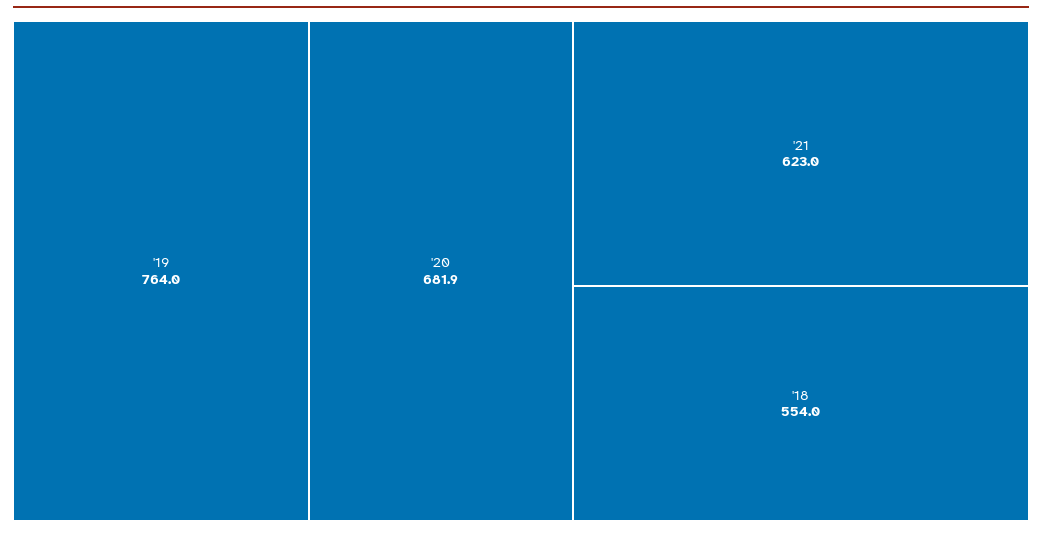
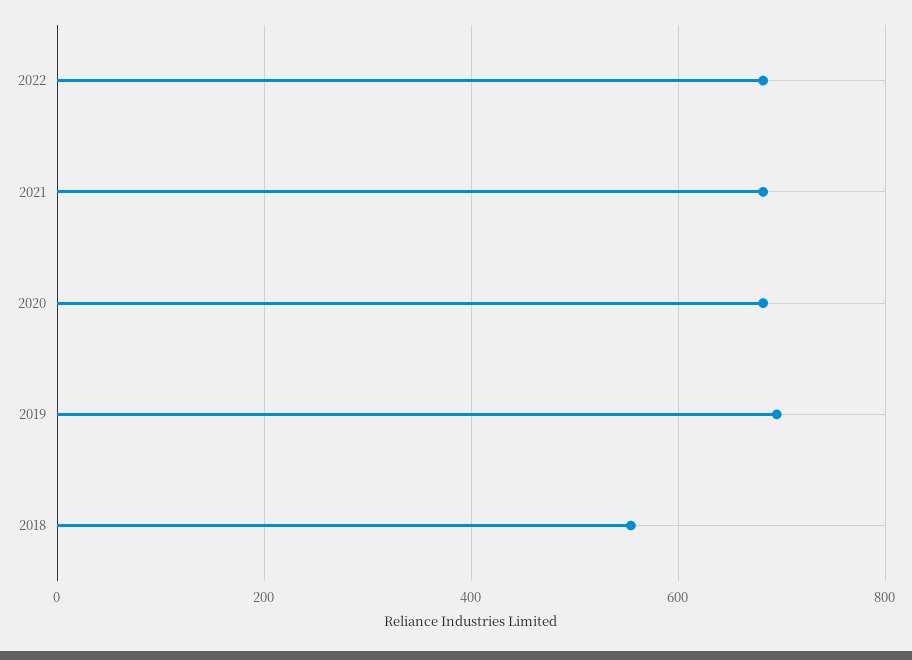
'19: 764 -> 700
'21: 623 -> 680
2022: none -> 680

